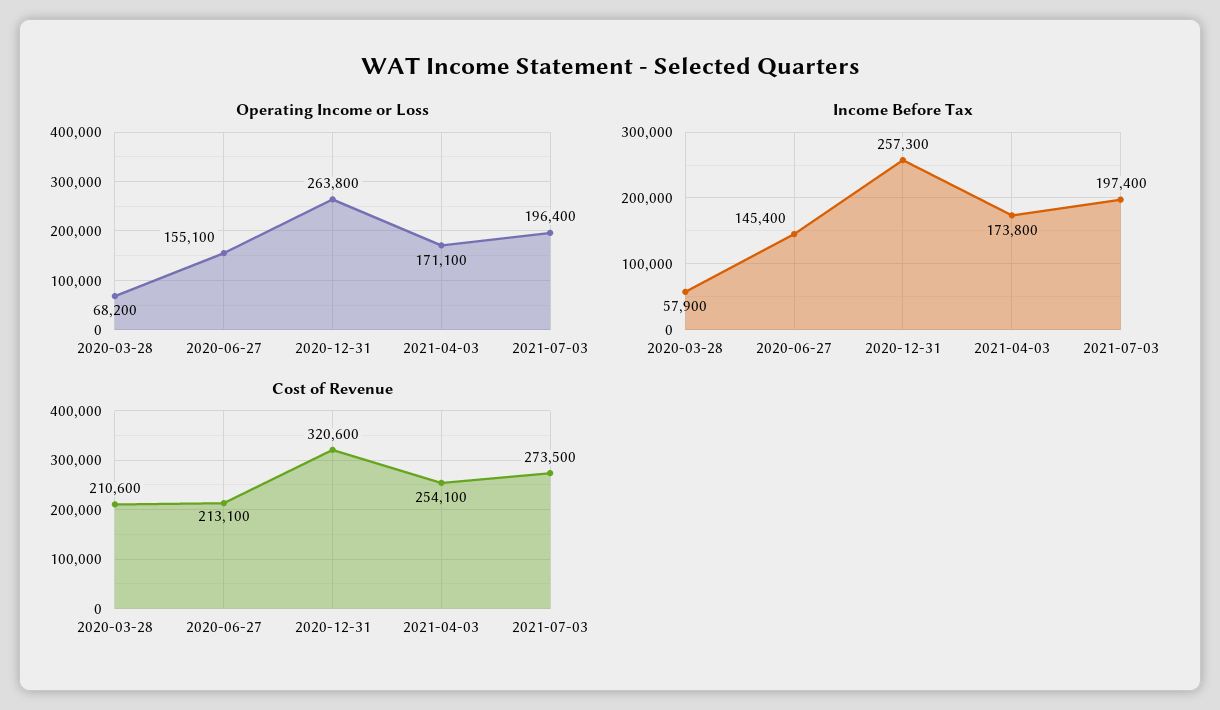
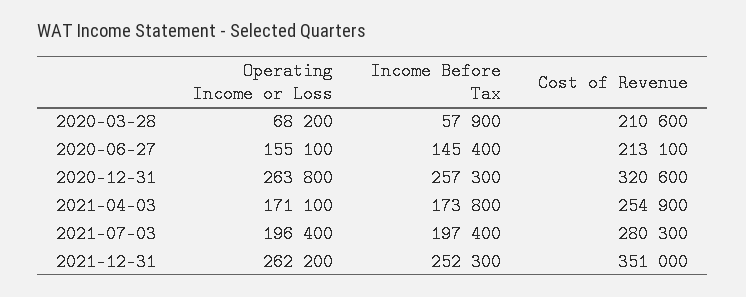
Cost of Revenue, 2021-04-03: 254100 -> 254900
Cost of Revenue, 2021-07-03: 273500 -> 280300
Operating Income or Loss, 2021-12-31: none -> 262200
Income Before Tax, 2021-12-31: none -> 252300
Cost of Revenue, 2021-12-31: none -> 351000

